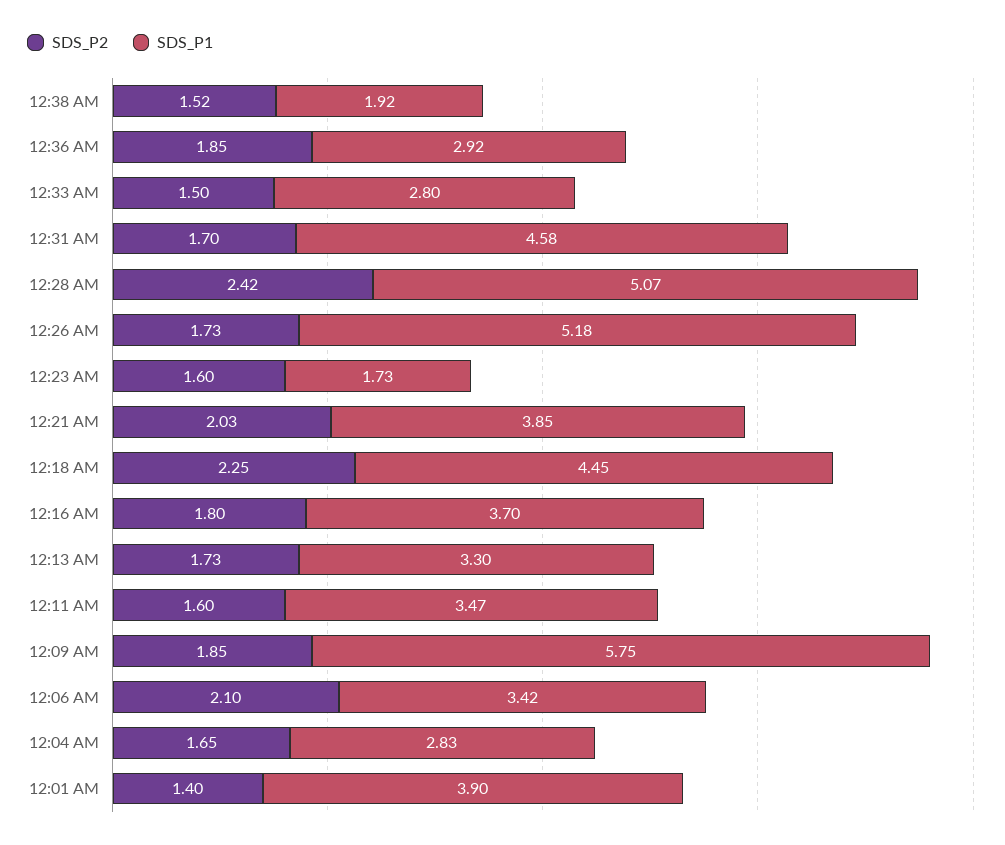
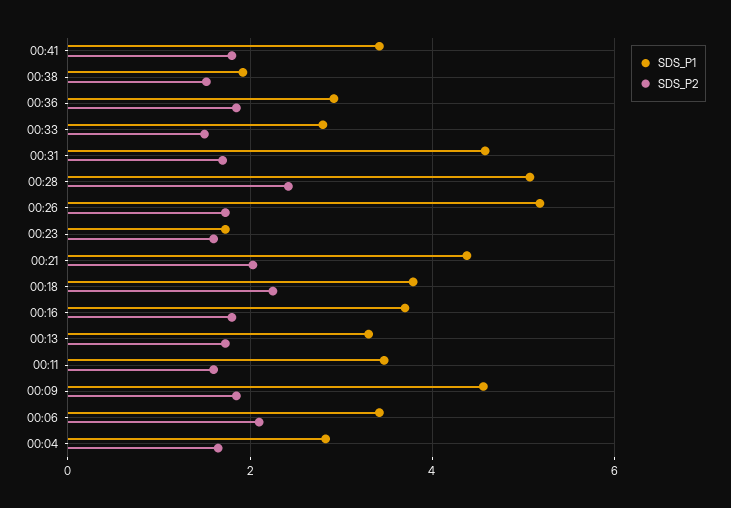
SDS_P1, 12:21 AM: 3.85 -> 4.4
SDS_P1, 12:18 AM: 4.45 -> 3.8
SDS_P1, 12:09 AM: 5.75 -> 4.6
SDS_P2, 12:01 AM: 1.4 -> none
SDS_P1, 12:01 AM: 3.9 -> none
SDS_P1, 00:41: none -> 3.4
SDS_P2, 00:41: none -> 1.8

